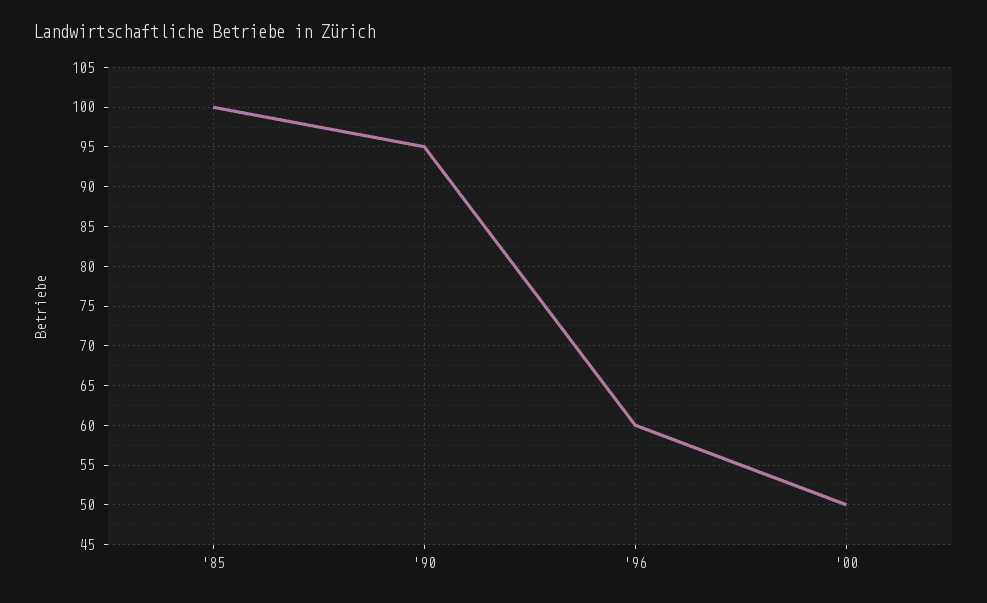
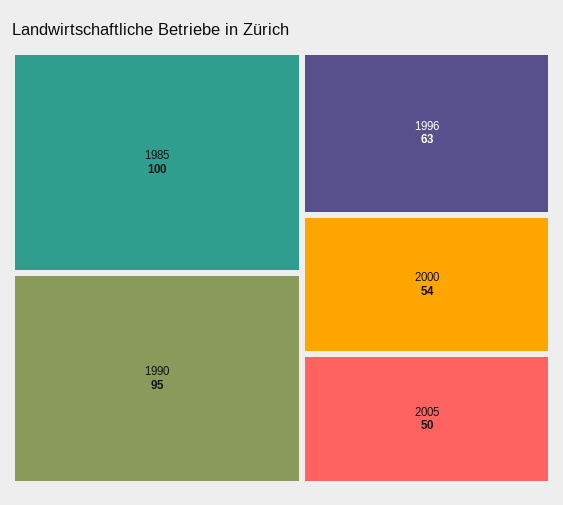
'96: 60 -> 63
'00: 50 -> 54
2005: none -> 50

